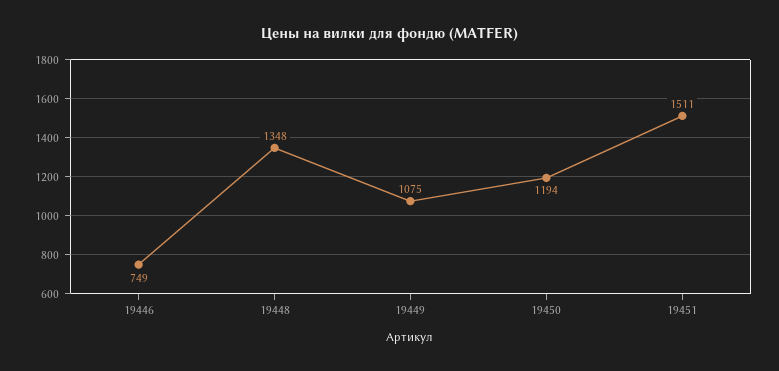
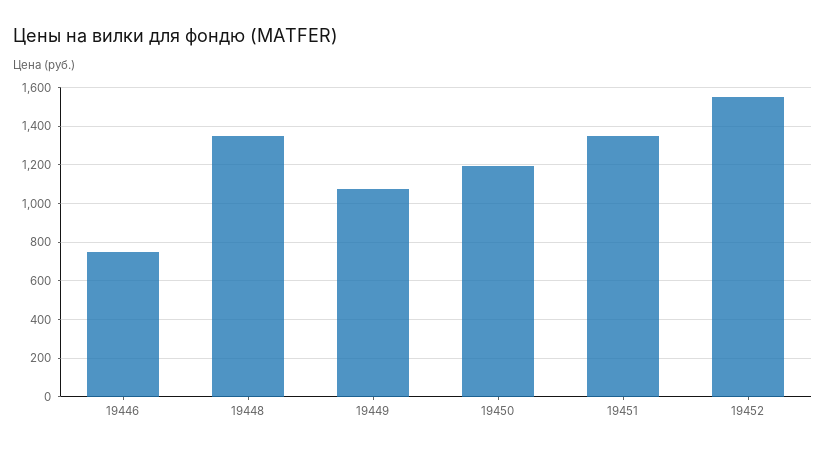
19451: 1511 -> 1350
19452: none -> 1550

